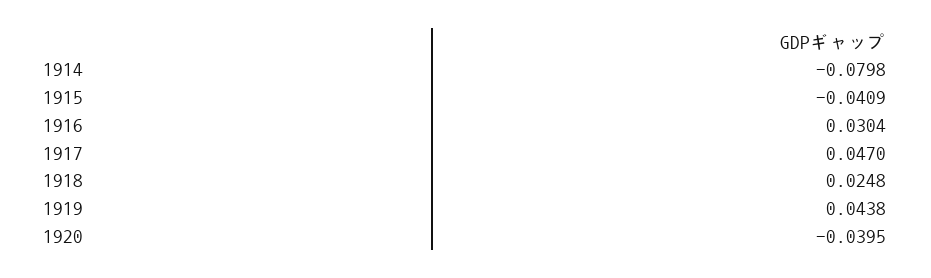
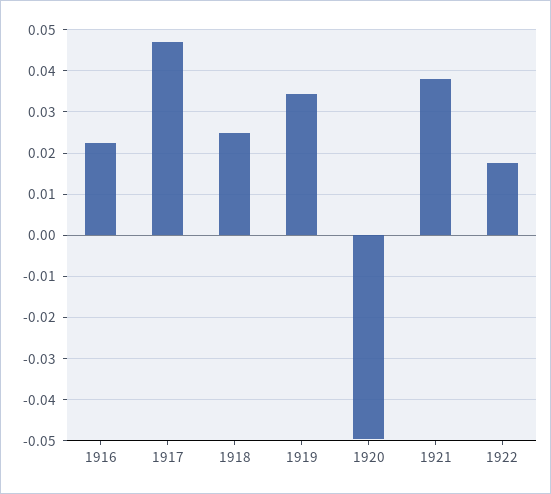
1914: -0.0798 -> none
1915: -0.0409 -> none
1916: 0.0304 -> 0.022
1919: 0.0438 -> 0.034
1920: -0.0395 -> -0.05
1921: none -> 0.038
1922: none -> 0.018

